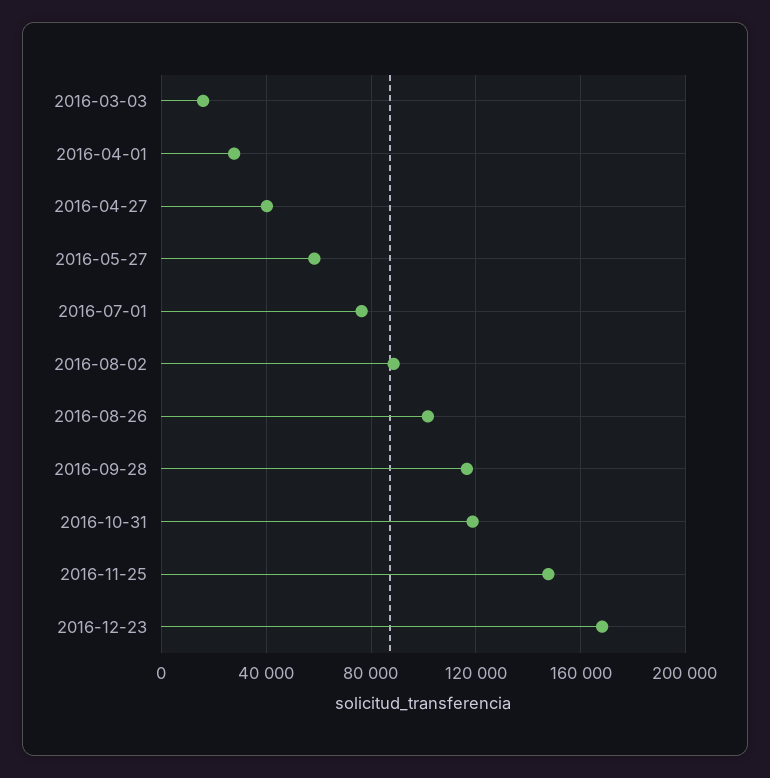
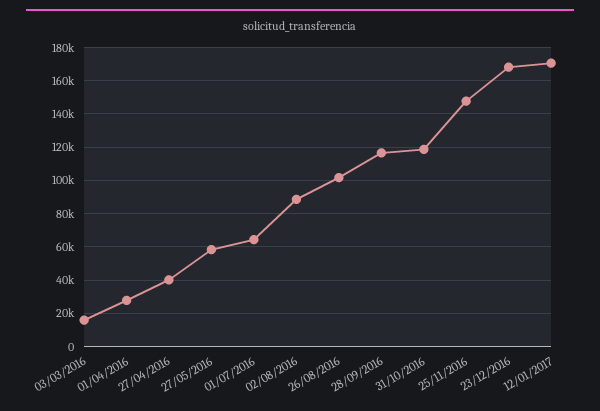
2016-07-01: 75000 -> 65000
12/01/2017: none -> 170000

